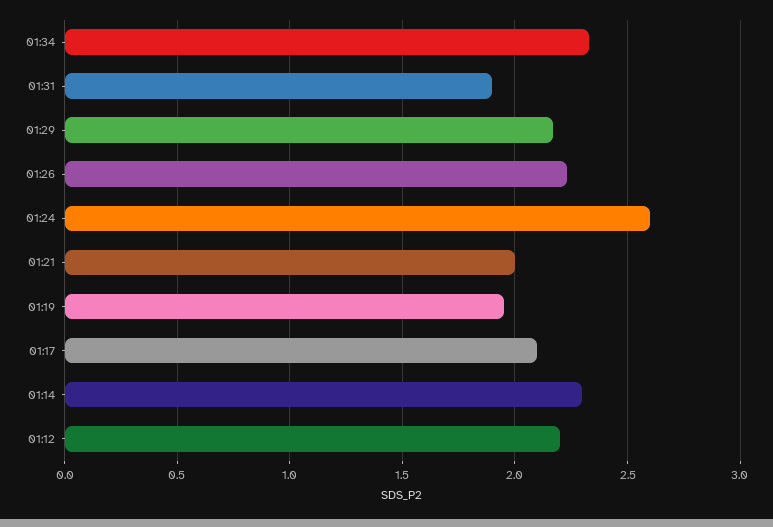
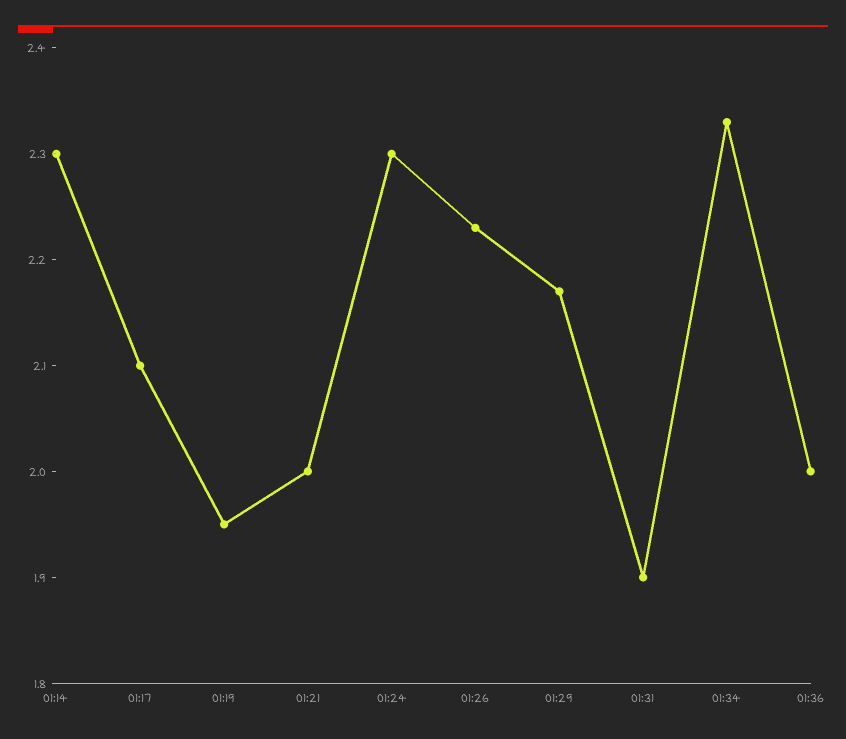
01:24: 2.6 -> 2.3
01:12: 2.2 -> none
01:36: none -> 2

